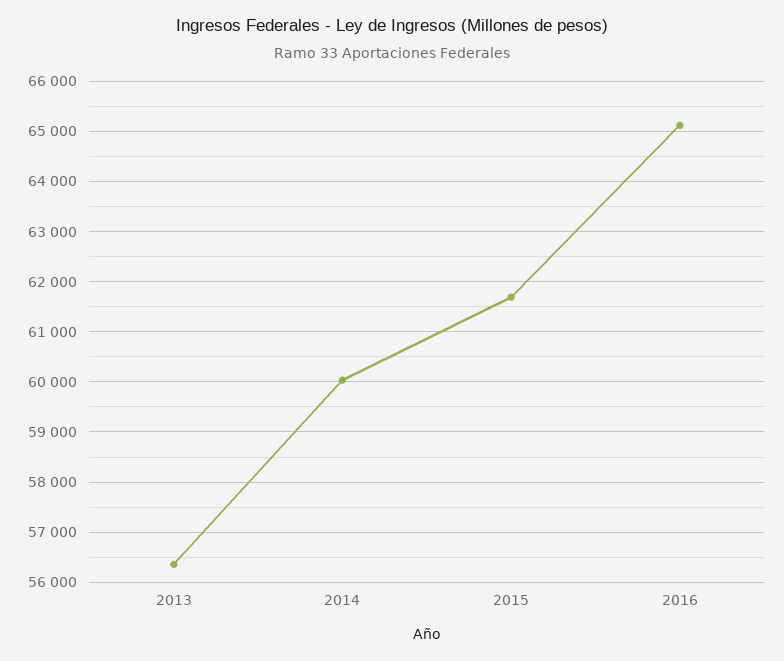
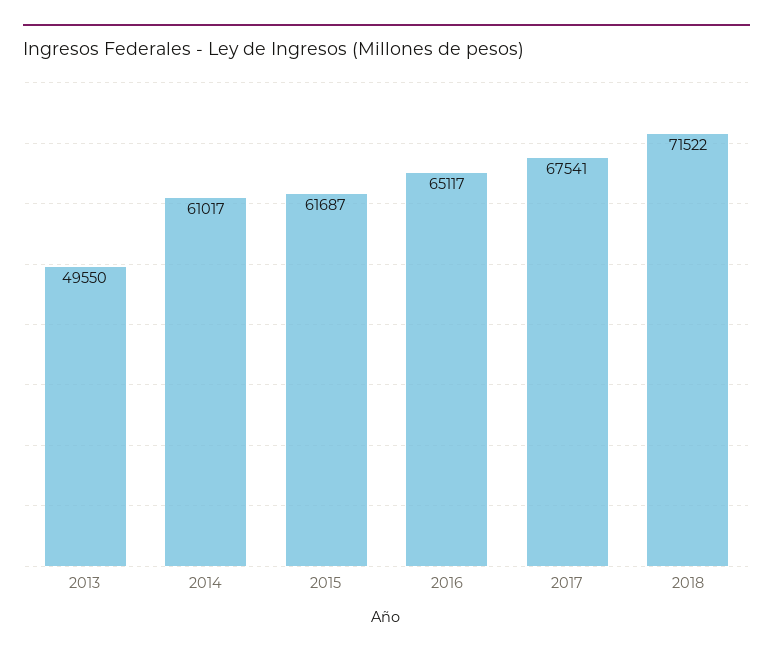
2013: 56400 -> 49550
2014: 60000 -> 61017
2017: none -> 67541
2018: none -> 71522

